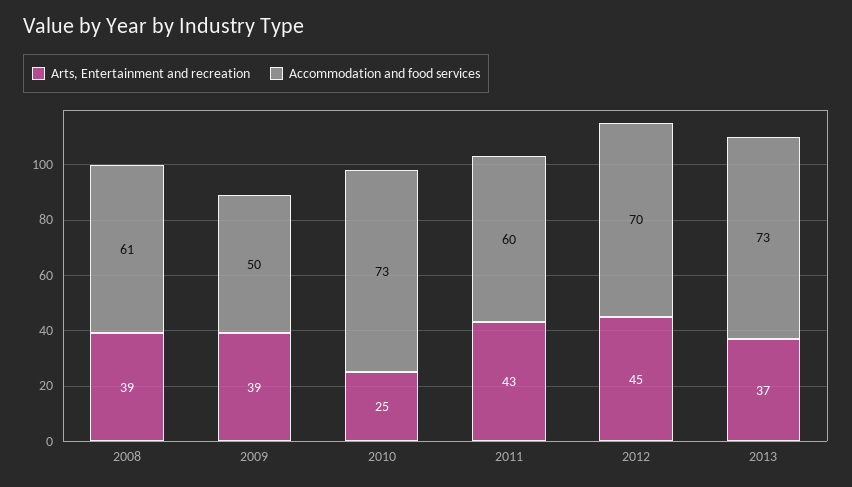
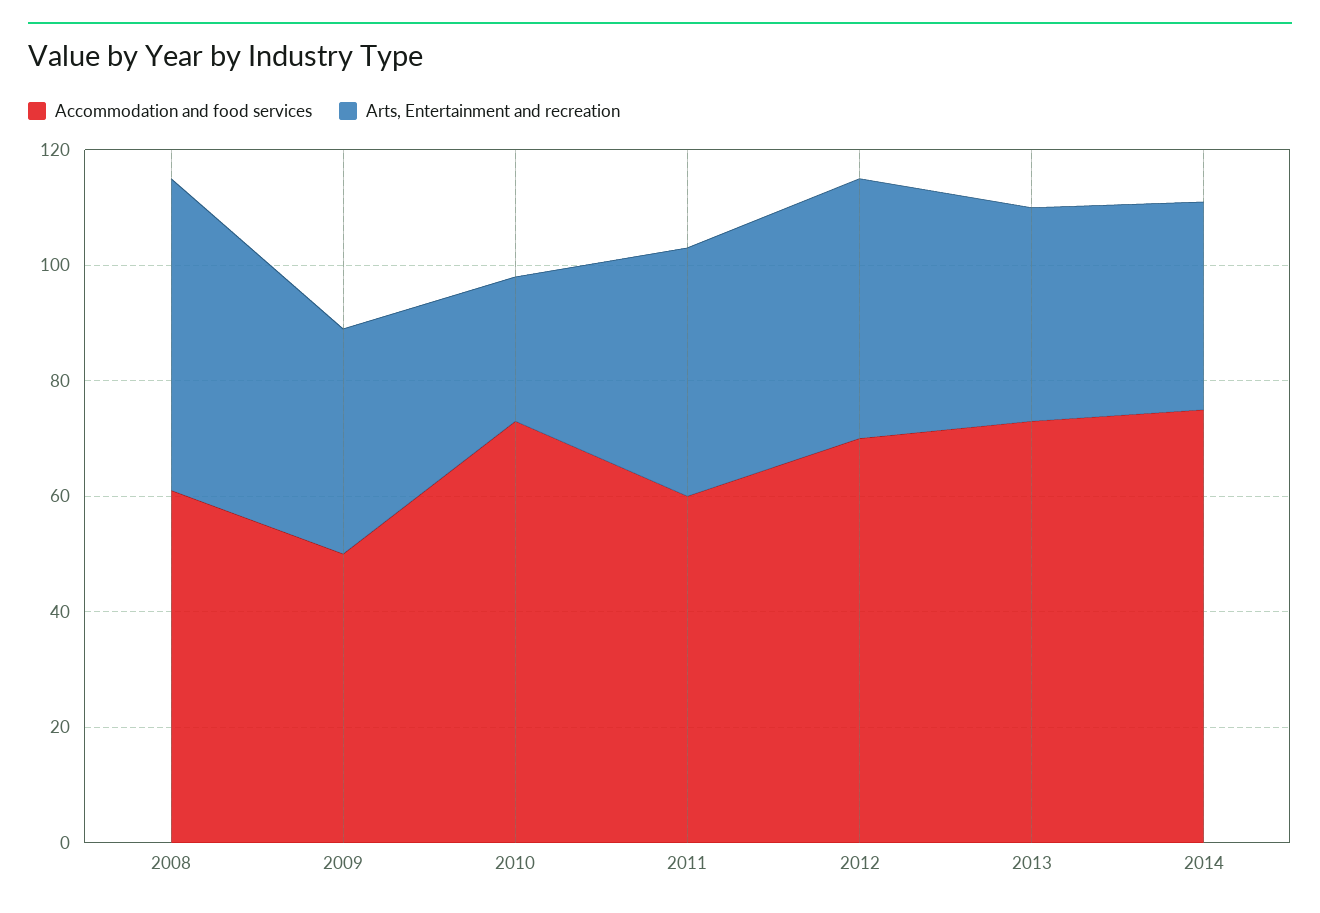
Arts, Entertainment and recreation, 2008: 39 -> 55
Accommodation and food services, 2014: none -> 75
Arts, Entertainment and recreation, 2014: none -> 35

